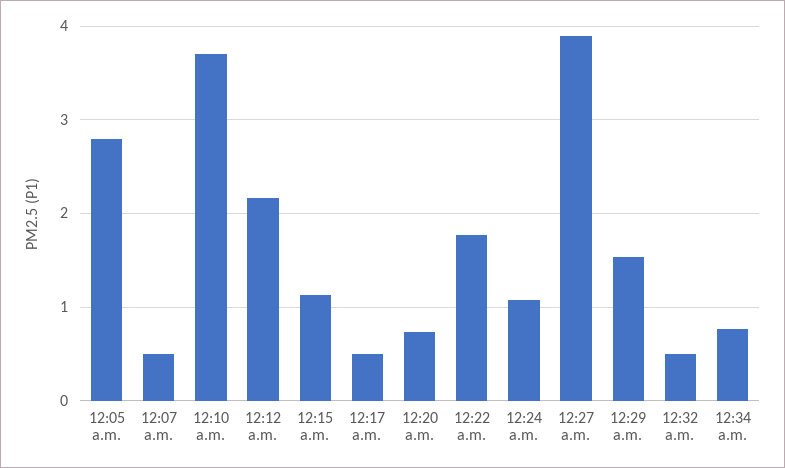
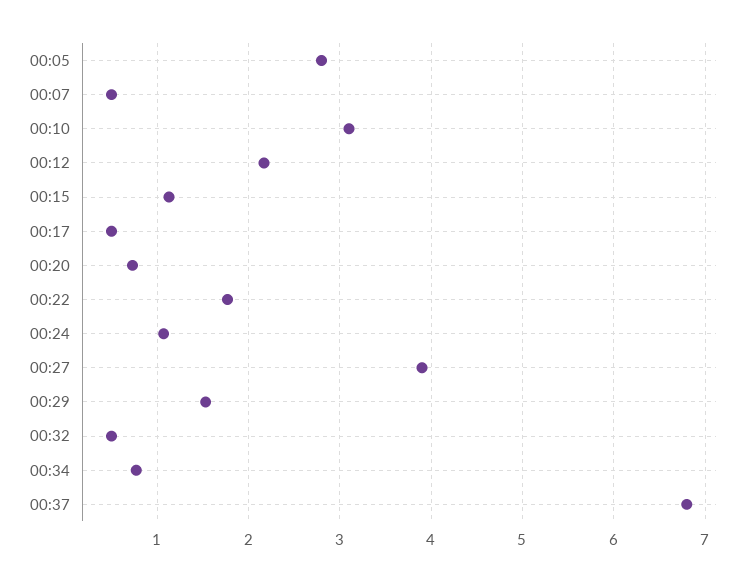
12:10 a.m.: 3.7 -> 3.1
00:37: none -> 6.8

